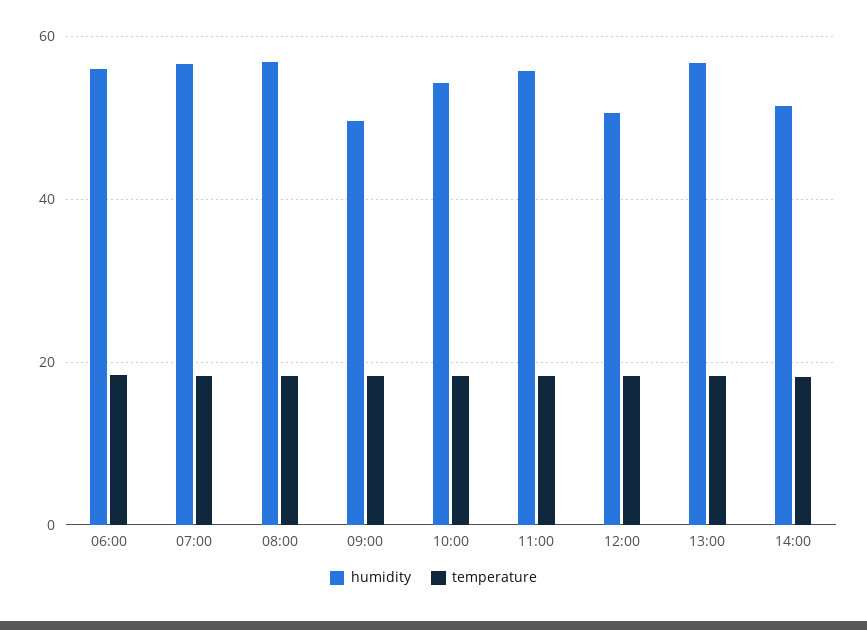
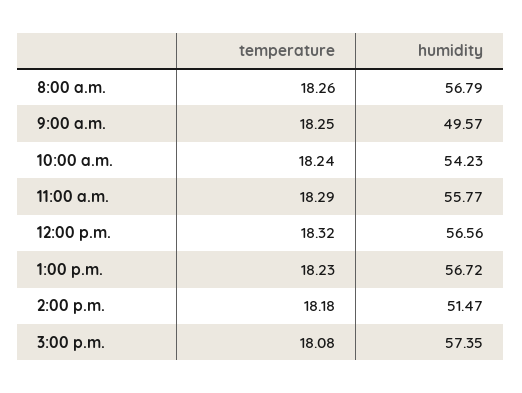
humidity, 06:00: 56 -> none
temperature, 06:00: 18 -> none
humidity, 07:00: 56 -> none
temperature, 07:00: 18 -> none
humidity, 12:00: 50 -> 56.56
temperature, 3:00 p.m.: none -> 18.08
humidity, 3:00 p.m.: none -> 57.35

